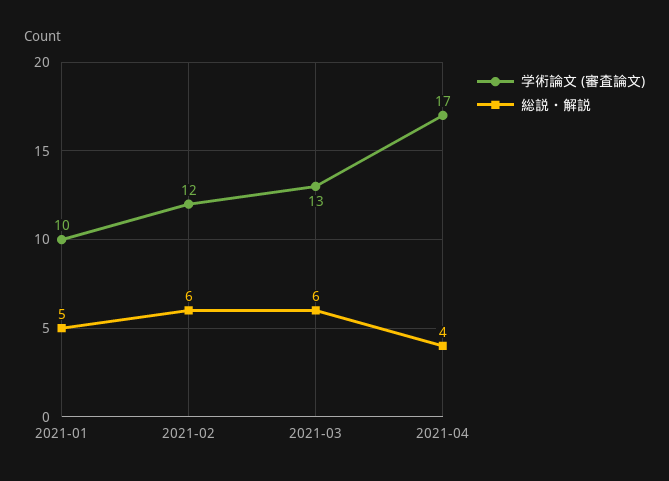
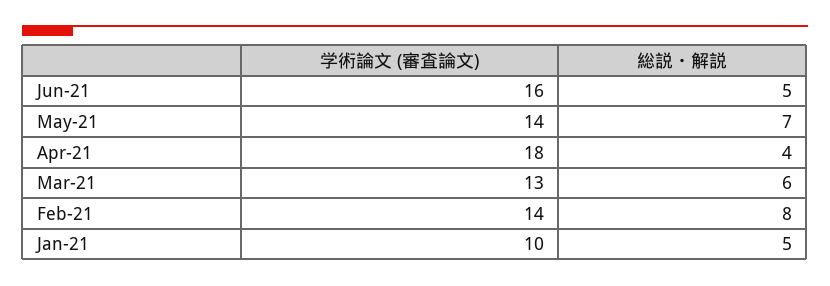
学術論文 (審査論文), 2021-02: 12 -> 14
総説・解説, 2021-02: 6 -> 8
学術論文 (審査論文), 2021-04: 17 -> 18
学術論文 (審査論文), Jun-21: none -> 16
総説・解説, Jun-21: none -> 5
学術論文 (審査論文), May-21: none -> 14
総説・解説, May-21: none -> 7

